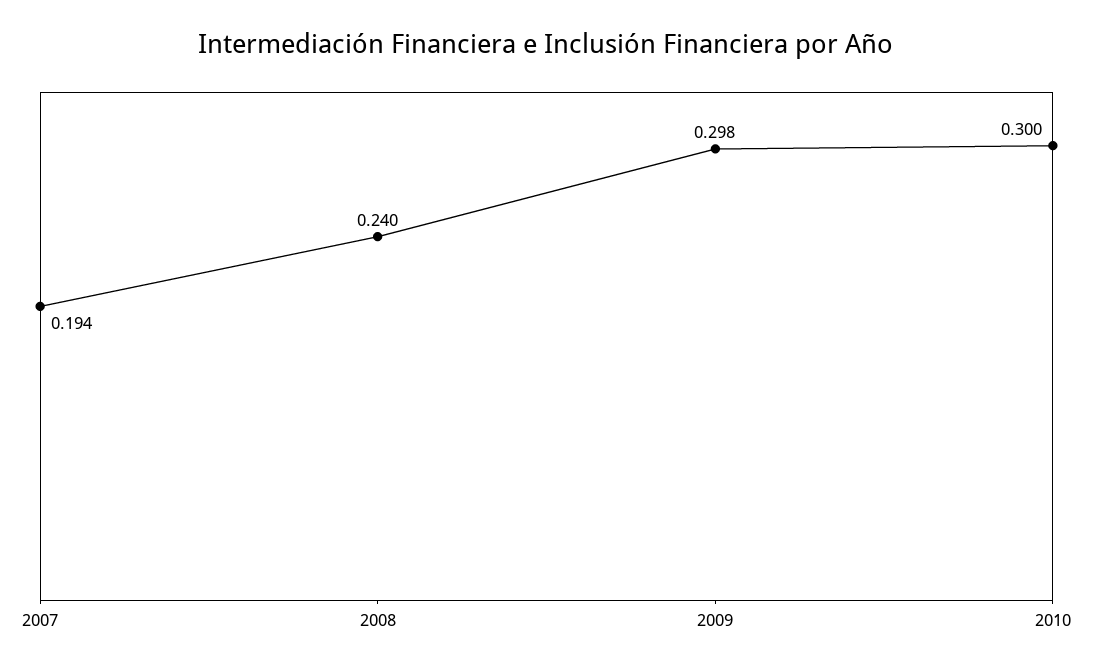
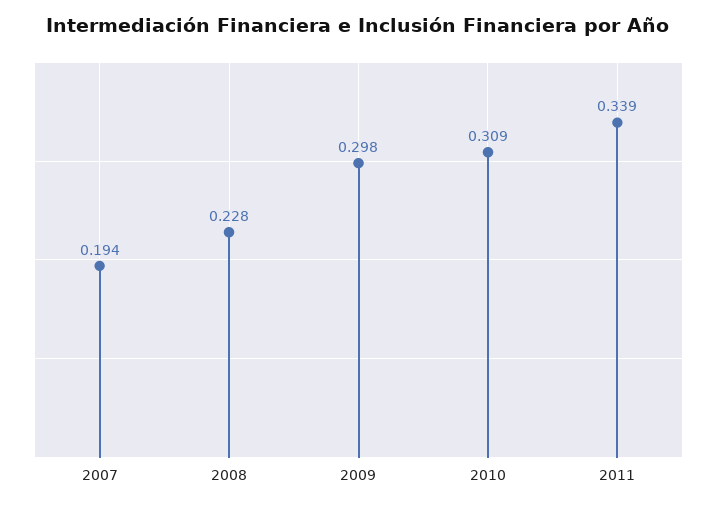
2008: 0.24 -> 0.228
2010: 0.3 -> 0.309
2011: none -> 0.339

